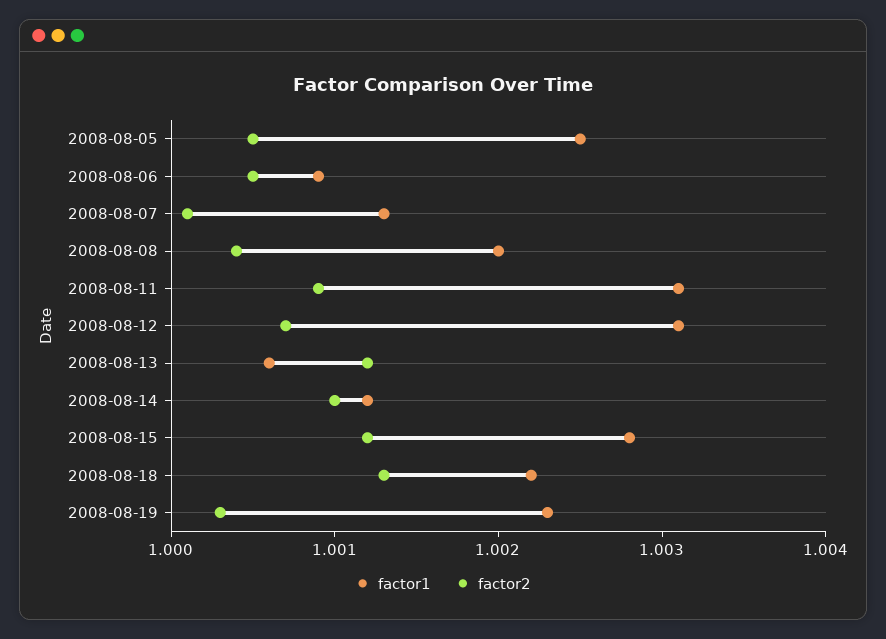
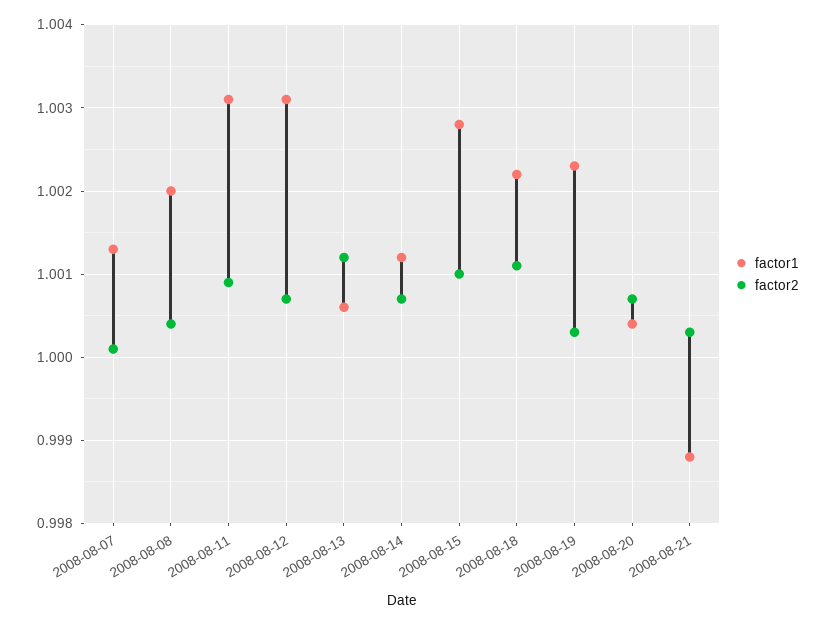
factor1, 2008-08-05: 1.0025 -> none
factor2, 2008-08-05: 1.0005 -> none
factor1, 2008-08-06: 1.0009 -> none
factor2, 2008-08-06: 1.0005 -> none
factor2, 2008-08-14: 1.001 -> 1.0007
factor2, 2008-08-15: 1.0012 -> 1.001
factor2, 2008-08-18: 1.0013 -> 1.0011
factor1, 2008-08-20: none -> 1.0004
factor2, 2008-08-20: none -> 1.0007
factor1, 2008-08-21: none -> 0.9988
factor2, 2008-08-21: none -> 1.0003

